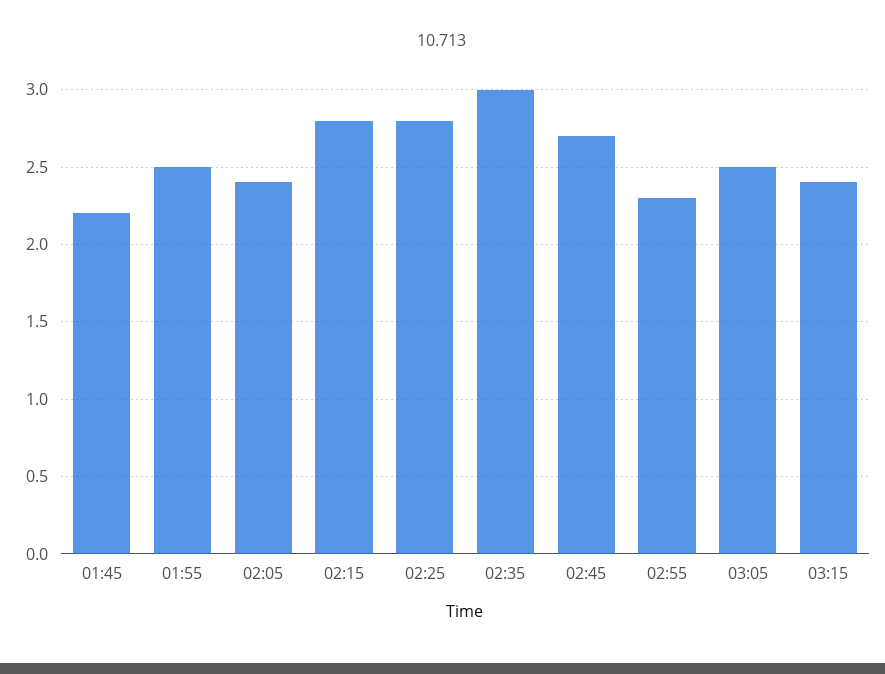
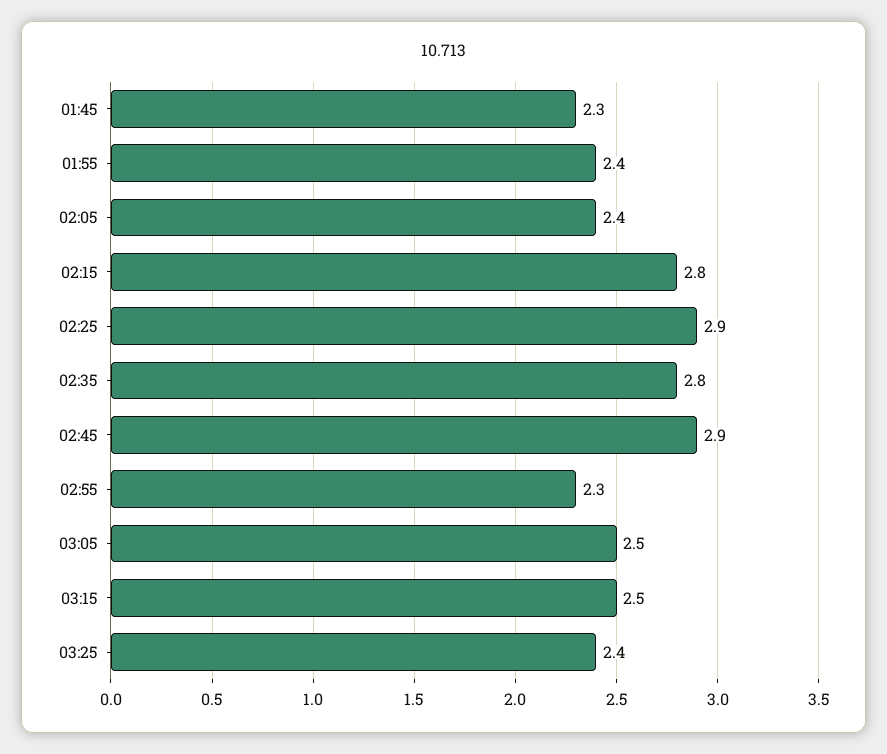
01:45: 2.2 -> 2.3
01:55: 2.5 -> 2.4
02:25: 2.8 -> 2.9
02:35: 3 -> 2.8
02:45: 2.7 -> 2.9
03:15: 2.4 -> 2.5
03:25: none -> 2.4

